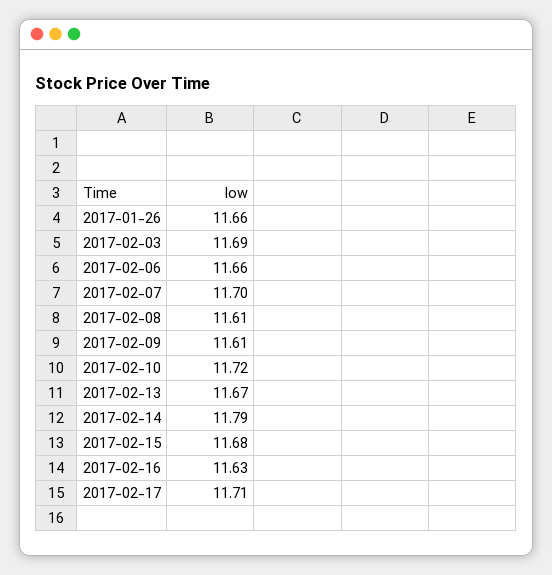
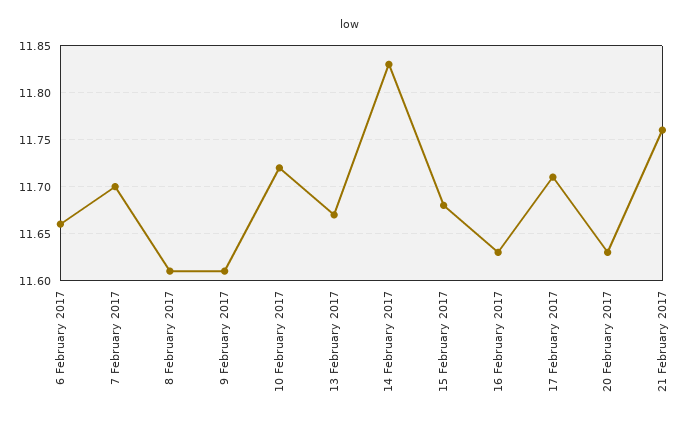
2017-01-26: 11.66 -> none
2017-02-03: 11.69 -> none
2017-02-14: 11.79 -> 11.83
20 February 2017: none -> 11.63
21 February 2017: none -> 11.76

